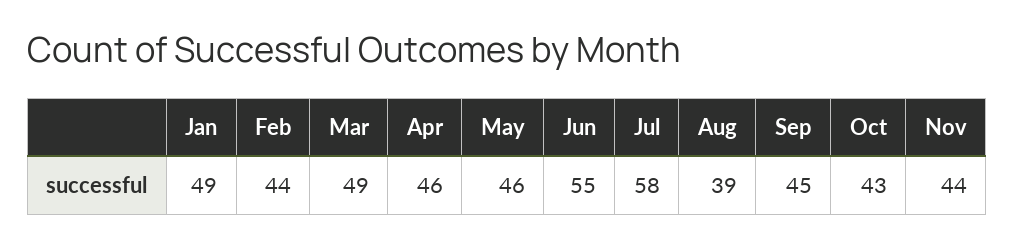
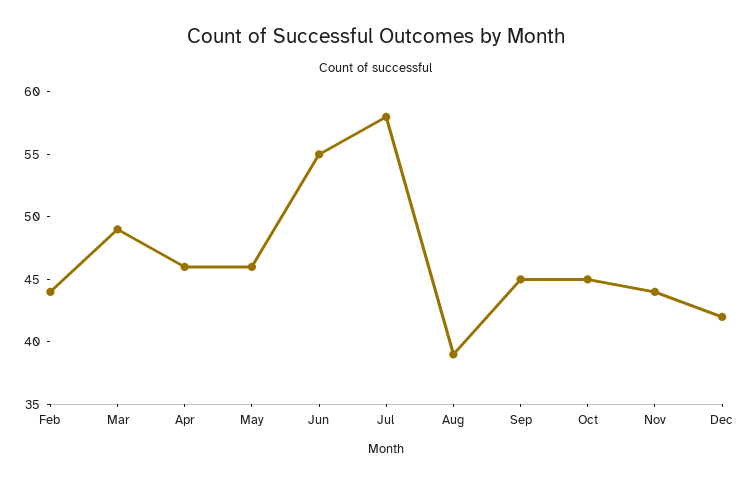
Jan: 49 -> none
Oct: 43 -> 45
Dec: none -> 42

